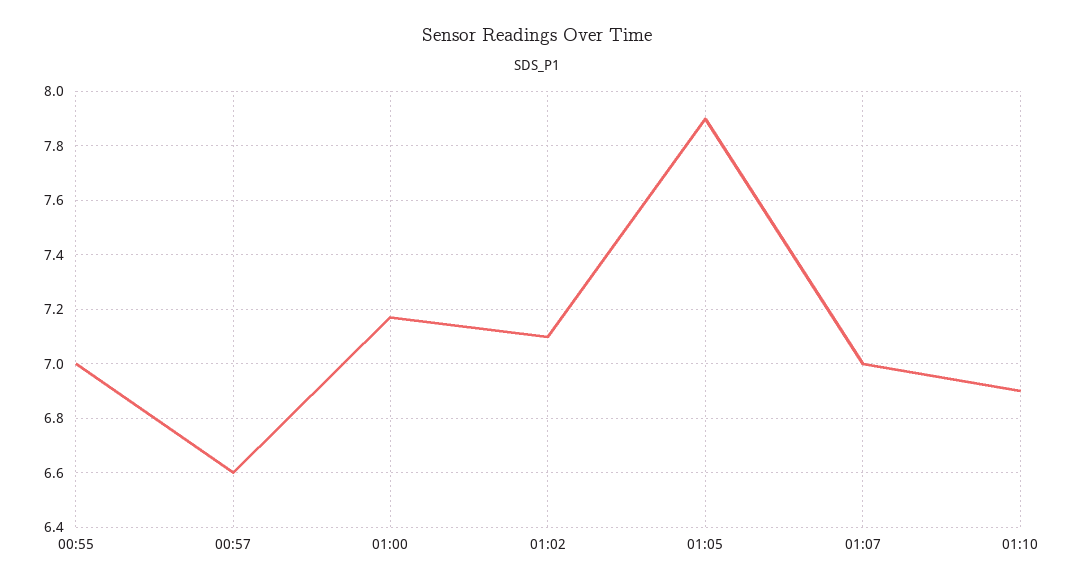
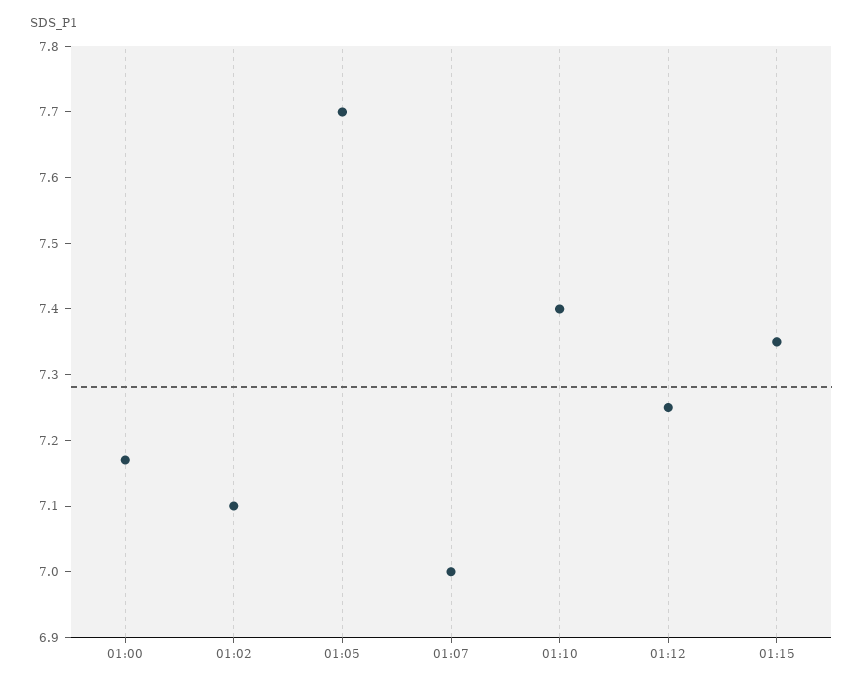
00:55: 7 -> none
00:57: 6.6 -> none
01:05: 7.9 -> 7.7
01:10: 6.9 -> 7.4
01:12: none -> 7.25
01:15: none -> 7.35

